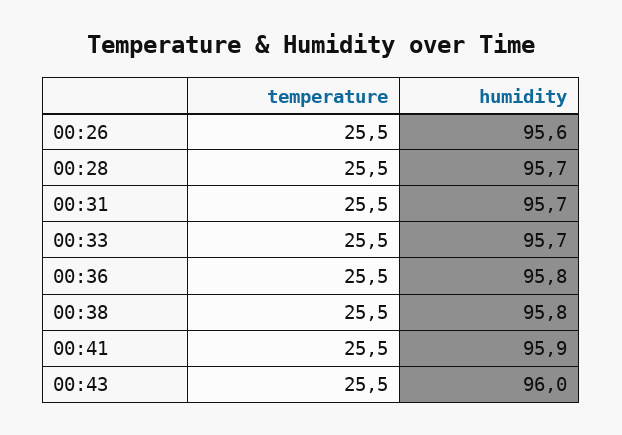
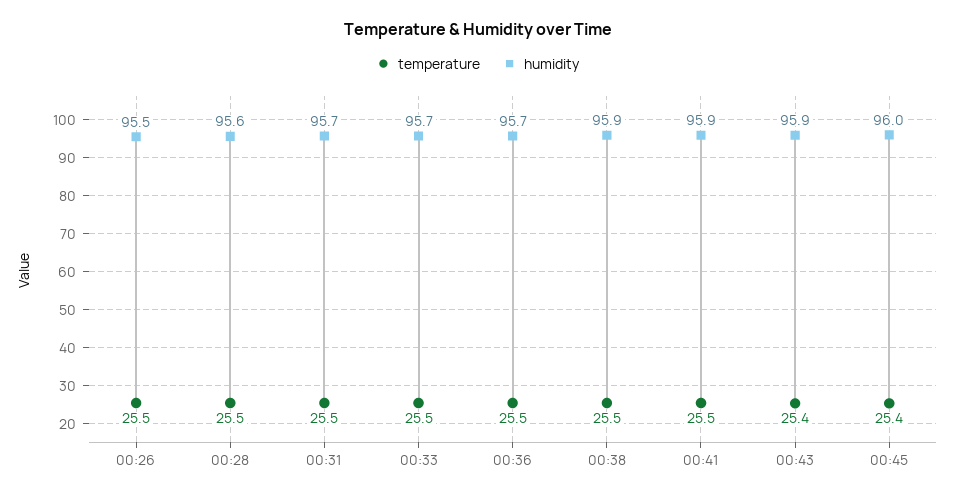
humidity, 00:26: 95.6 -> 95.5
humidity, 00:28: 95.7 -> 95.6
humidity, 00:36: 95.8 -> 95.7
humidity, 00:38: 95.8 -> 95.9
temperature, 00:43: 25.5 -> 25.4
humidity, 00:43: 96 -> 95.9
temperature, 00:45: none -> 25.4
humidity, 00:45: none -> 96

